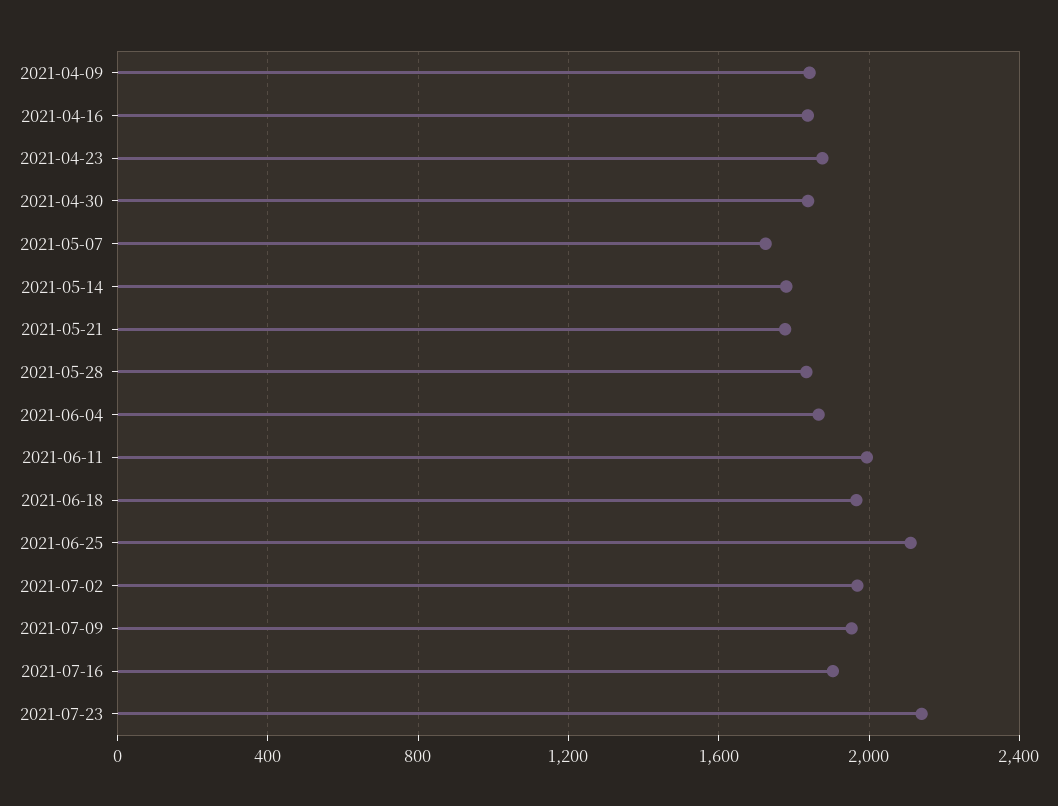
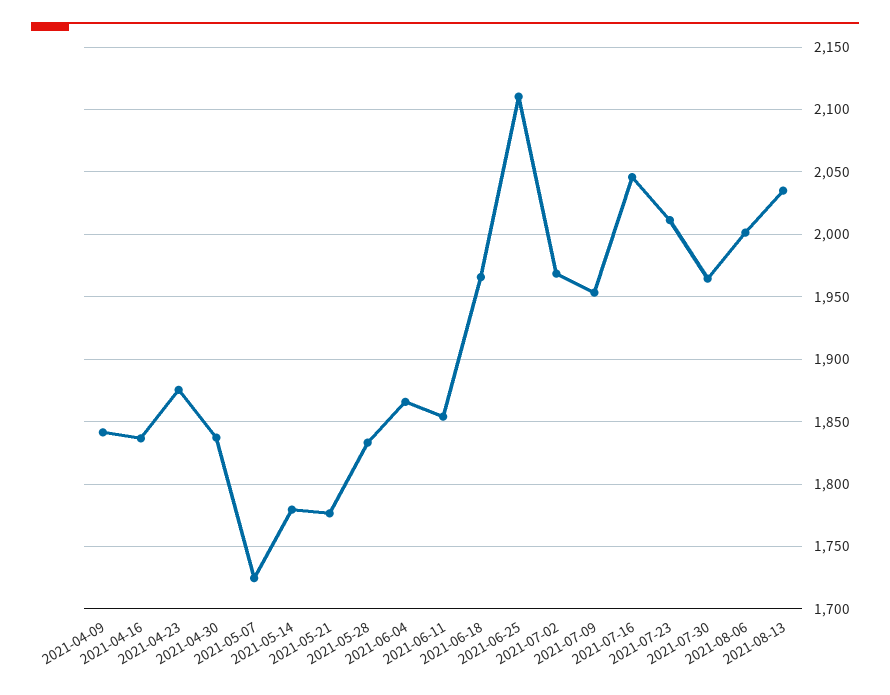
2021-06-11: 2000 -> 1855
2021-07-16: 1900 -> 2045
2021-07-23: 2150 -> 2010
2021-07-30: none -> 1965
2021-08-06: none -> 2000
2021-08-13: none -> 2035

